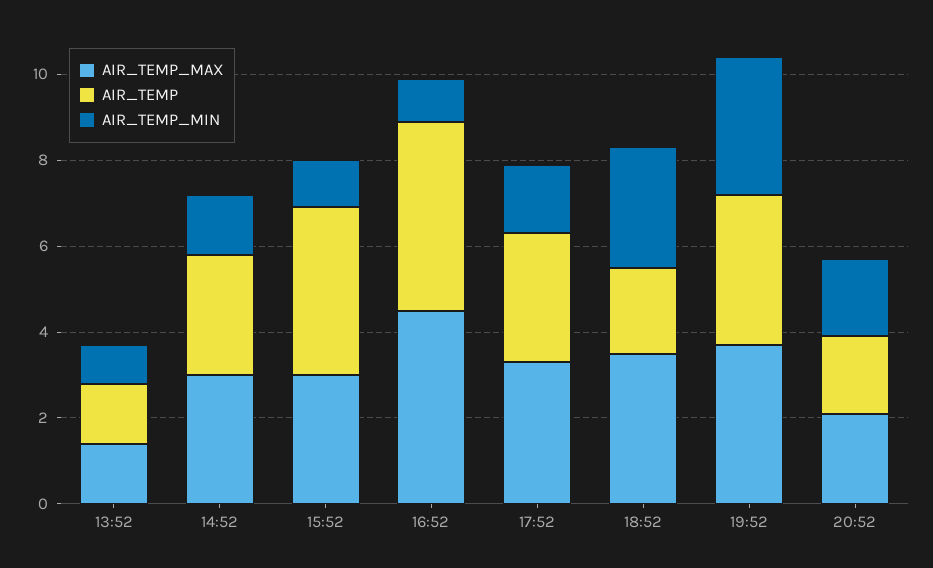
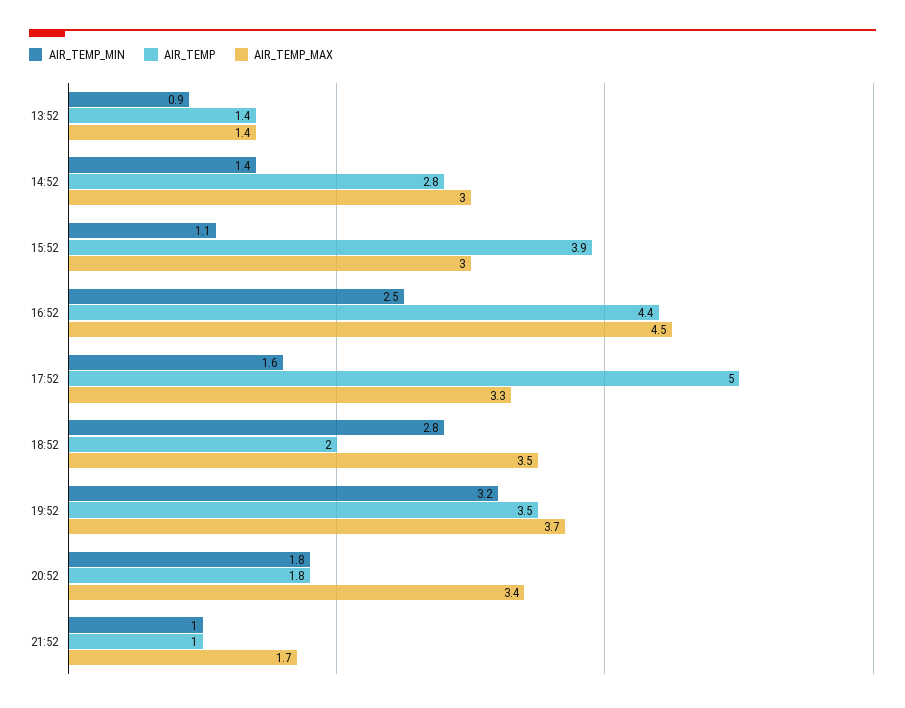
AIR_TEMP_MIN, 16:52: 1 -> 2.5
AIR_TEMP, 17:52: 3 -> 5
AIR_TEMP_MAX, 20:52: 2 -> 3.4
AIR_TEMP_MIN, 21:52: none -> 1
AIR_TEMP, 21:52: none -> 1
AIR_TEMP_MAX, 21:52: none -> 1.7

